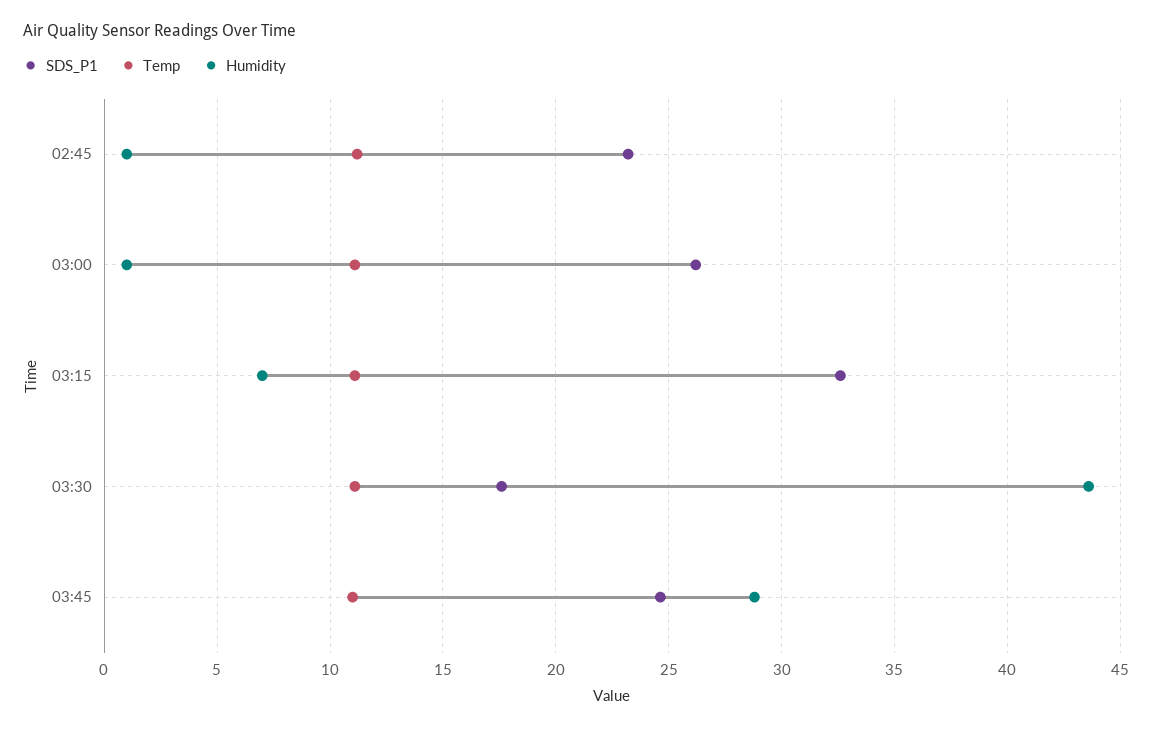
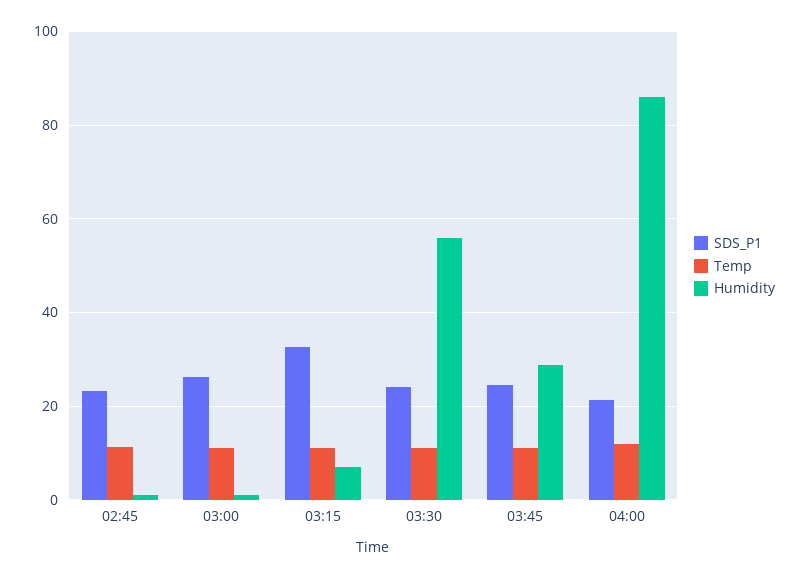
SDS_P1, 03:30: 17.5 -> 24
Humidity, 03:30: 43.5 -> 56
SDS_P1, 04:00: none -> 22
Temp, 04:00: none -> 12
Humidity, 04:00: none -> 86

